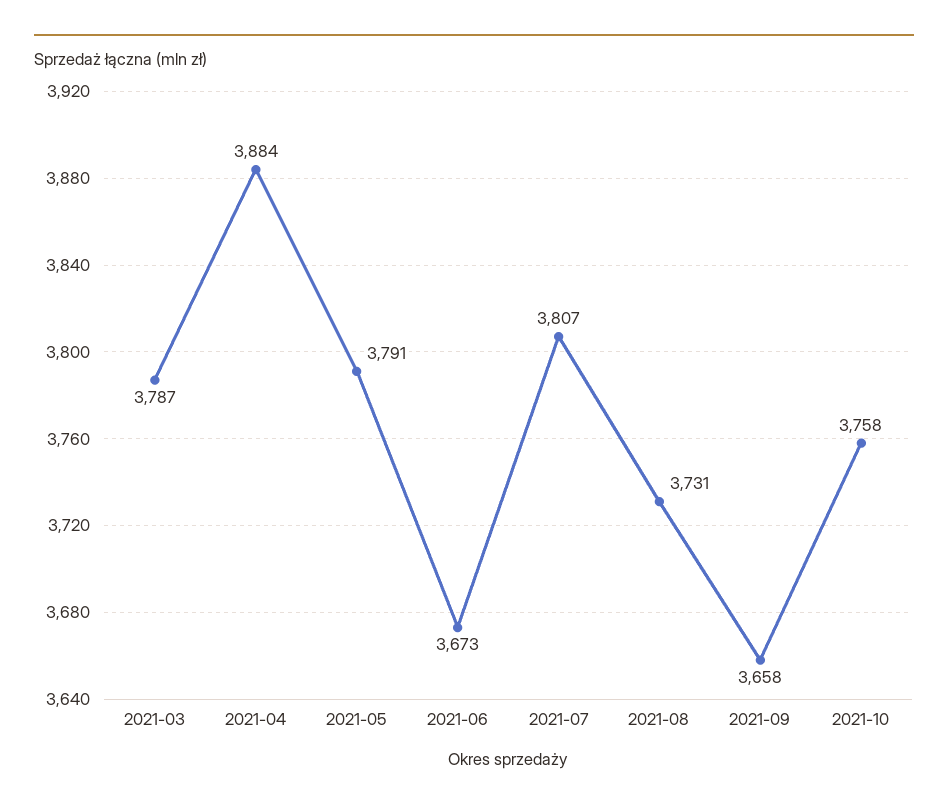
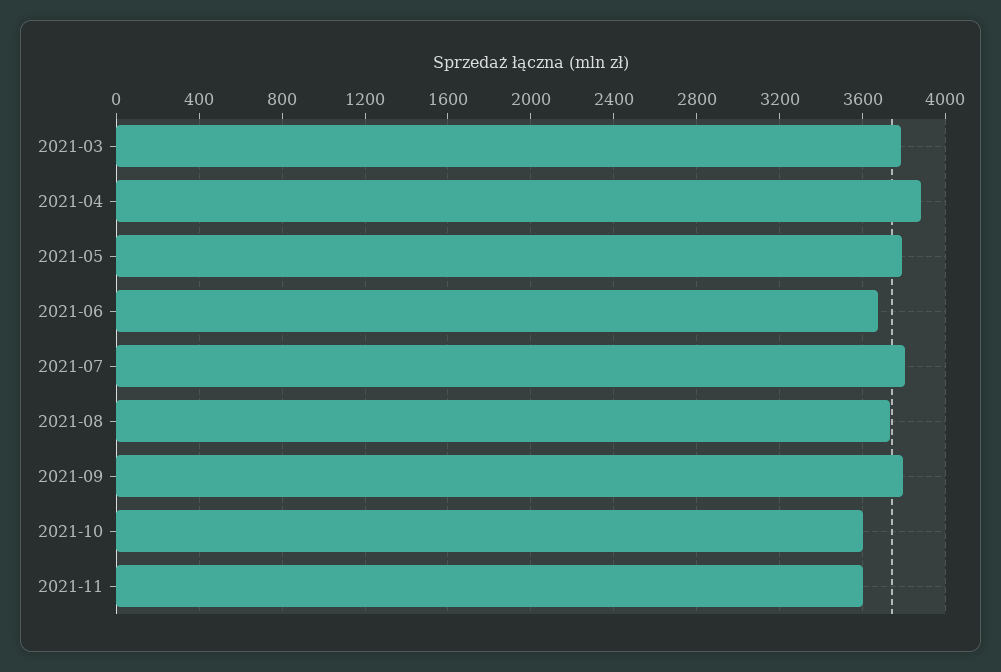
2021-09: 3658 -> 3800
2021-10: 3758 -> 3600
2021-11: none -> 3600

